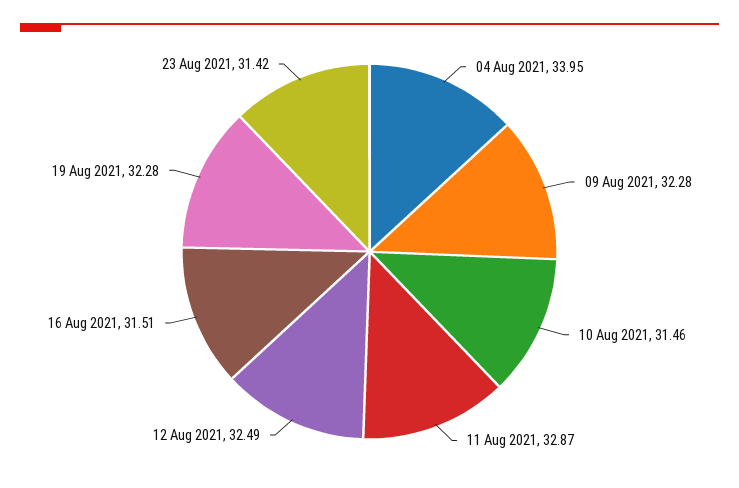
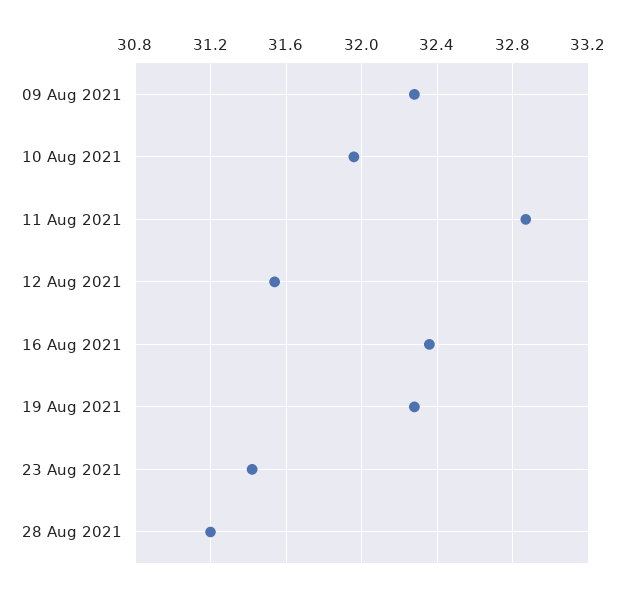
04 Aug 2021: 33.95 -> none
10 Aug 2021: 31.46 -> 31.95
12 Aug 2021: 32.49 -> 31.55
16 Aug 2021: 31.51 -> 32.35
28 Aug 2021: none -> 31.2

